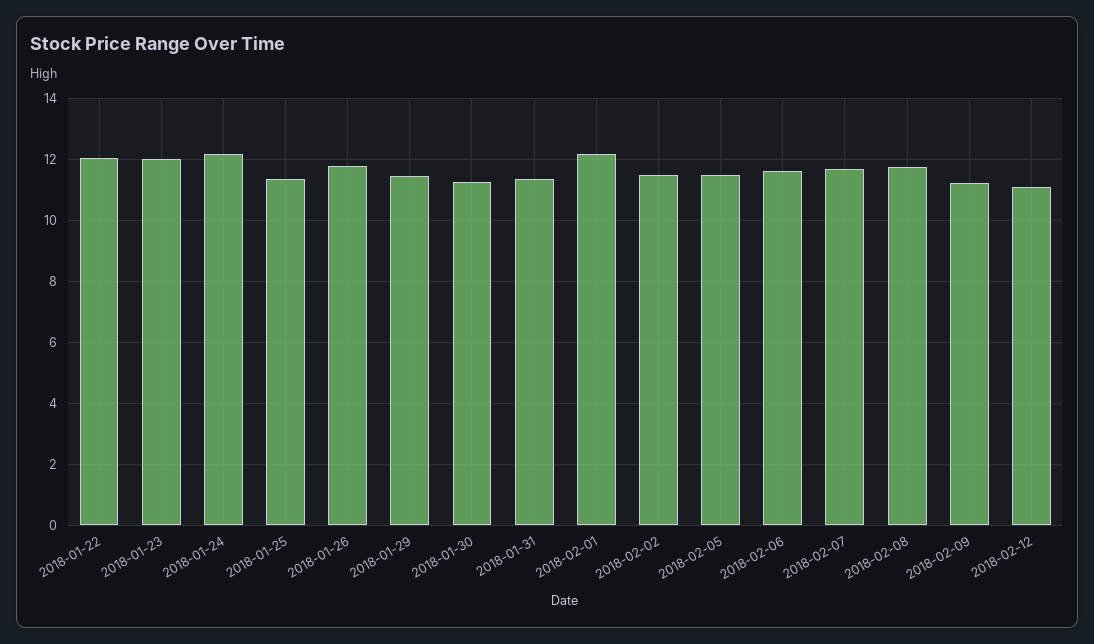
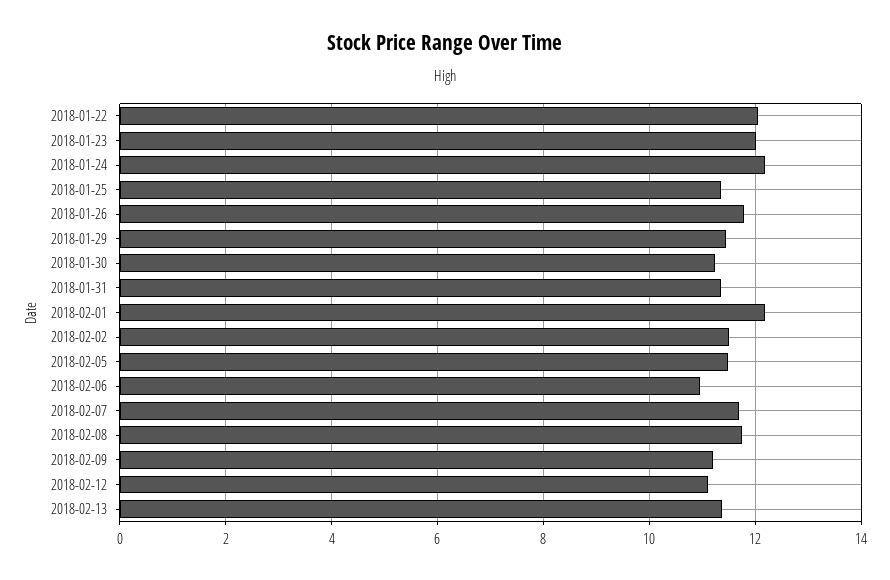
2018-02-06: 11.6 -> 11
2018-02-13: none -> 11.4

